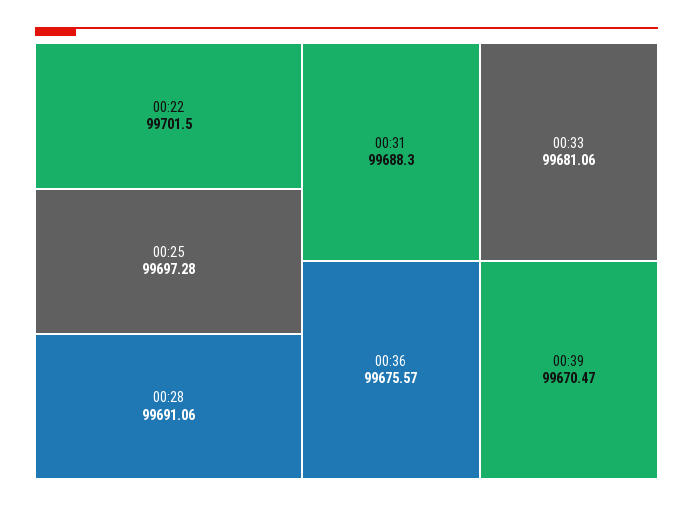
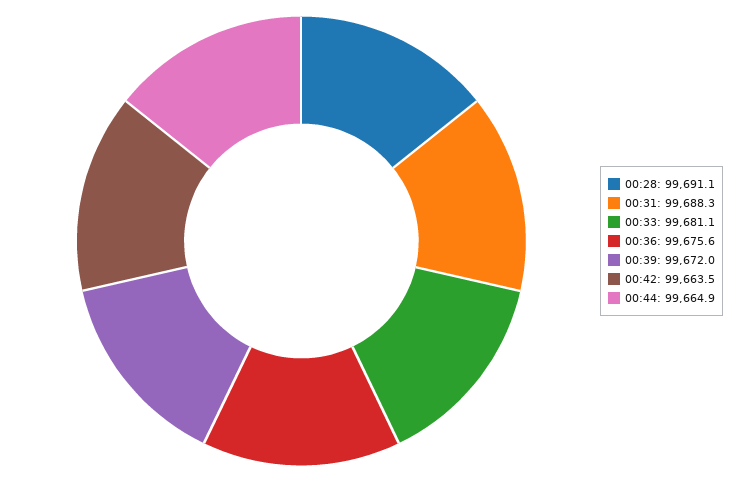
00:22: 99701.5 -> none
00:25: 99697.28 -> none
00:39: 99670.47 -> 99672
00:42: none -> 99663.5
00:44: none -> 99664.9

